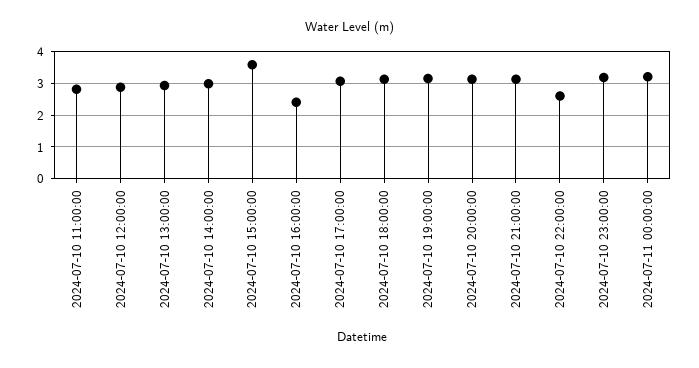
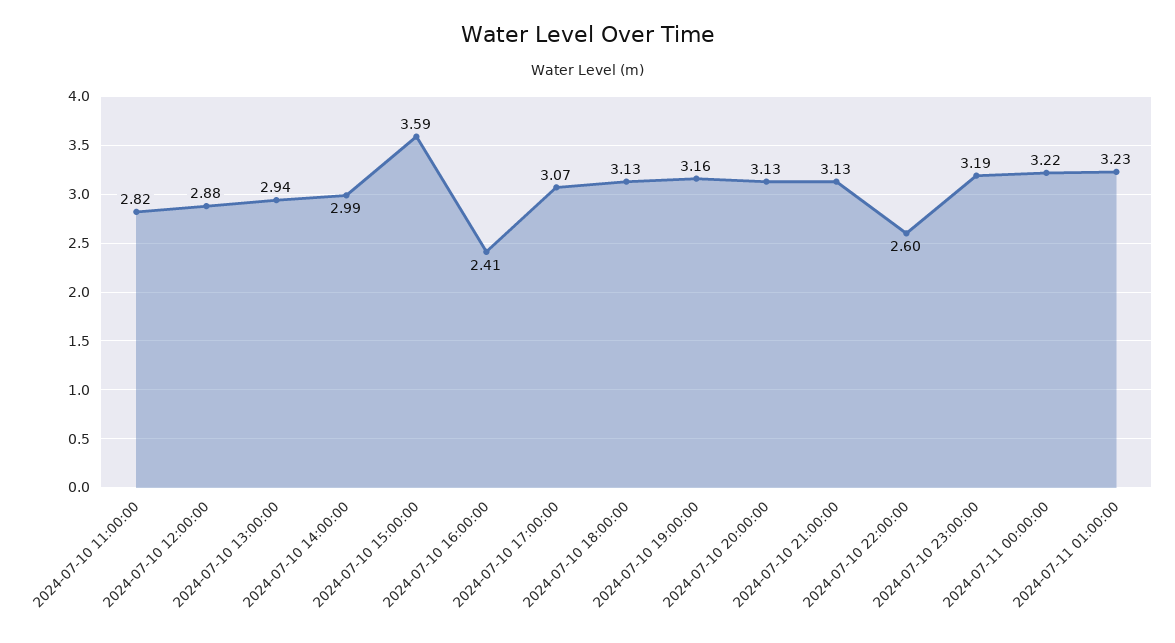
2024-07-11 01:00:00: none -> 3.23

